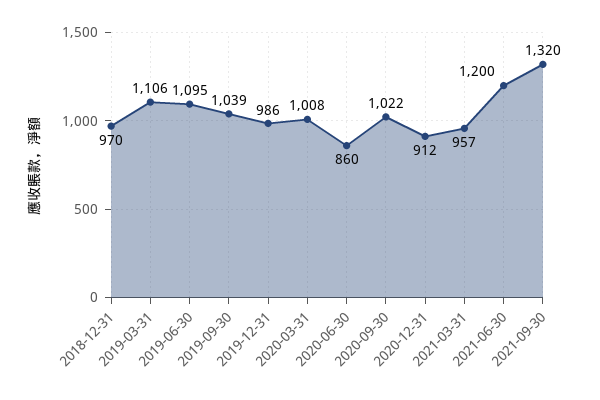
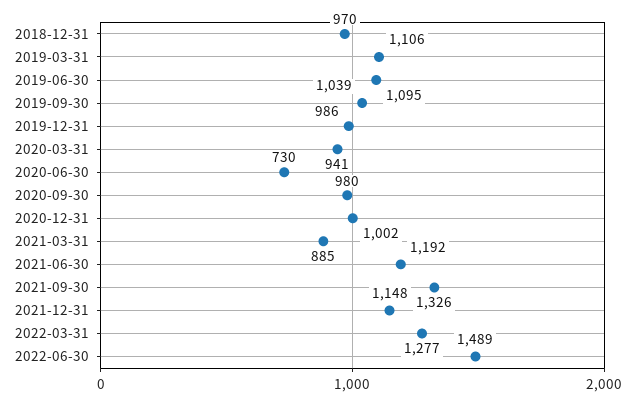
2020-03-31: 1008 -> 941
2020-06-30: 860 -> 730
2020-09-30: 1022 -> 980
2020-12-31: 912 -> 1002
2021-03-31: 957 -> 885
2021-06-30: 1200 -> 1192
2021-09-30: 1320 -> 1326
2021-12-31: none -> 1148
2022-03-31: none -> 1277
2022-06-30: none -> 1489

